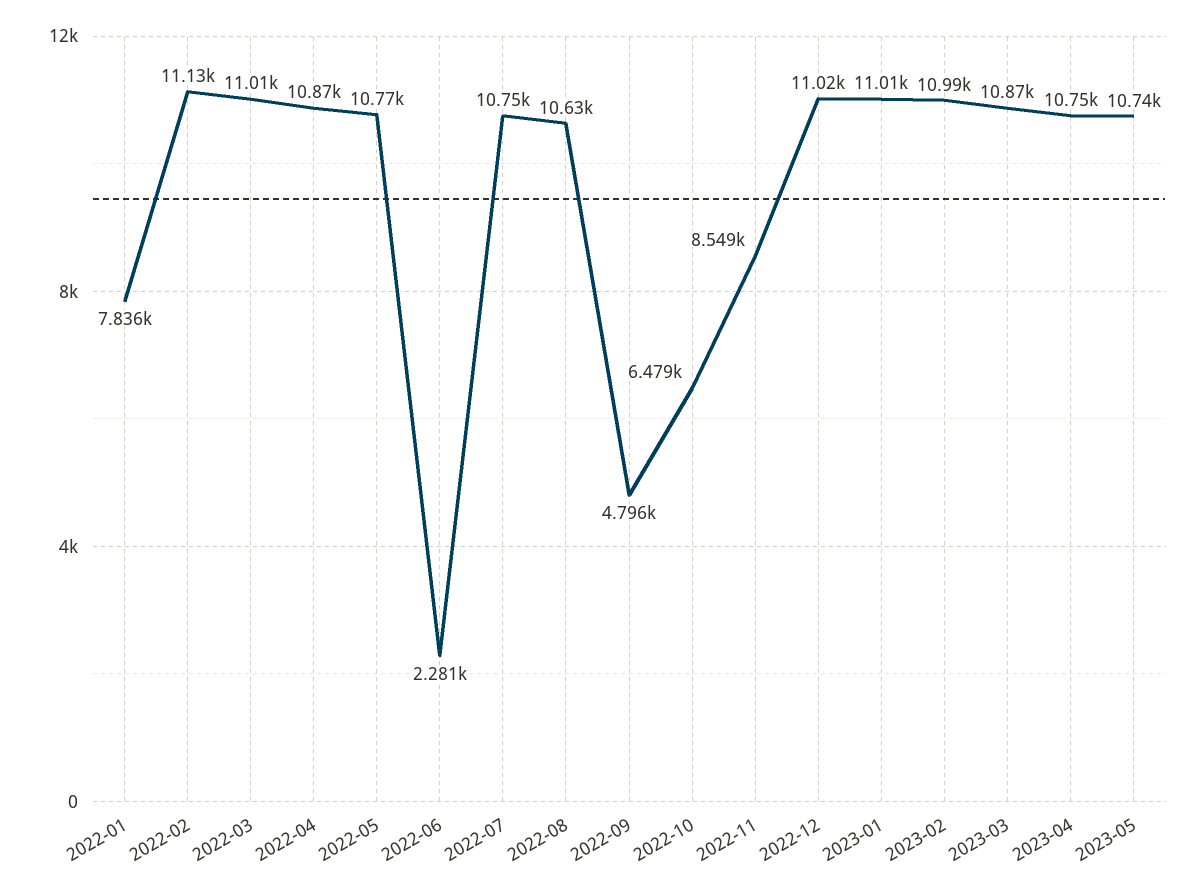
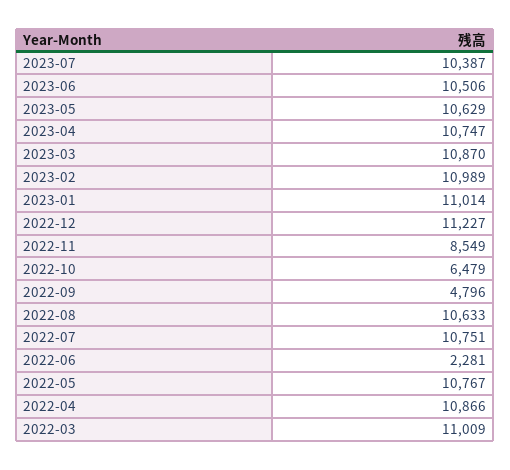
2022-01: 7836 -> none
2022-02: 11130 -> none
2022-12: 11020 -> 11227
2023-05: 10740 -> 10629
2023-07: none -> 10387
2023-06: none -> 10506

